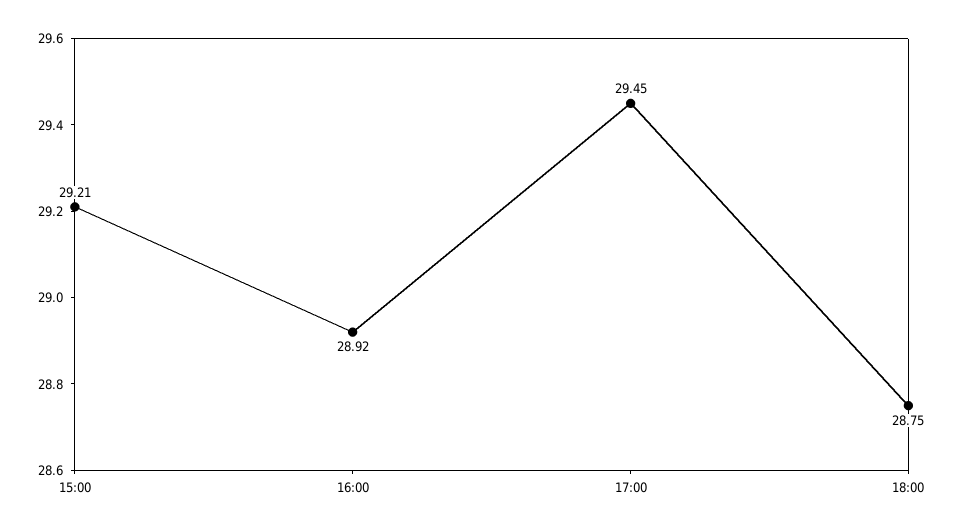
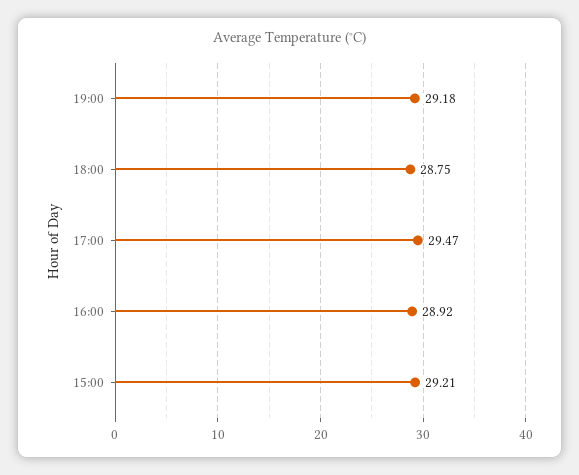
17:00: 29.45 -> 29.47
19:00: none -> 29.18

